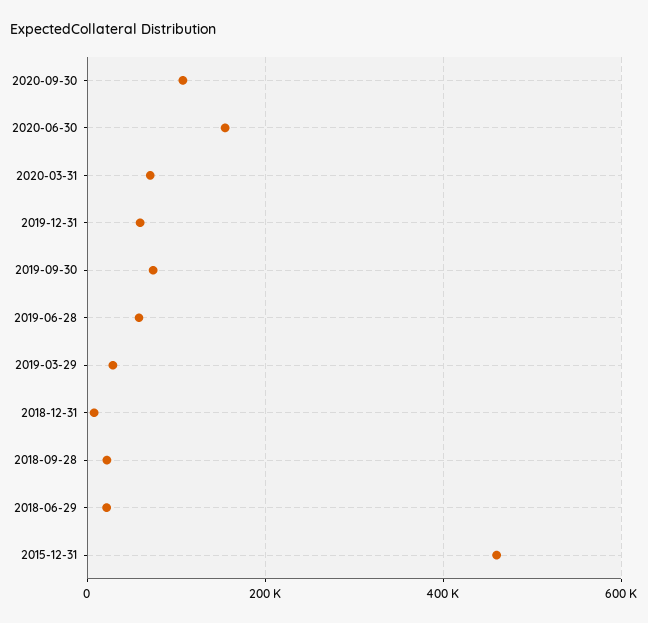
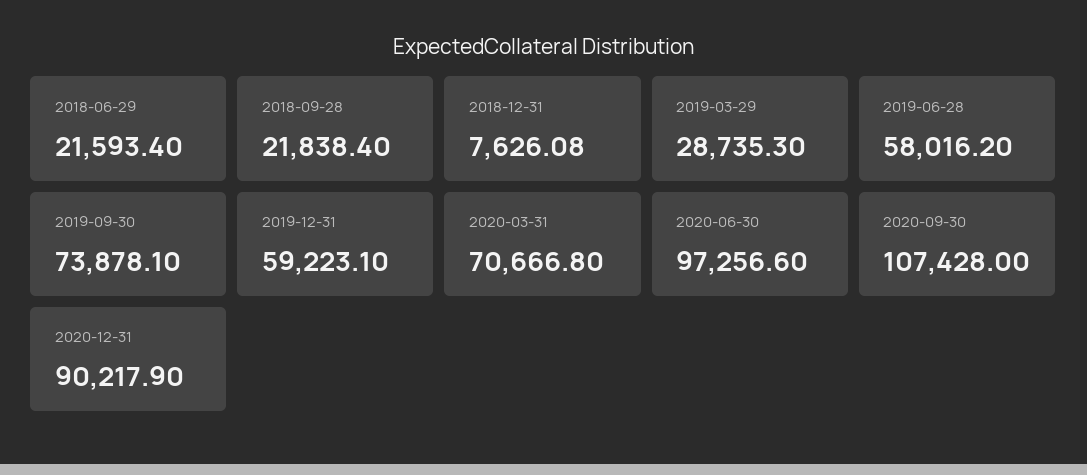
2020-06-30: 160000 -> 97256.6
2015-12-31: 460000 -> none
2020-12-31: none -> 90217.9

